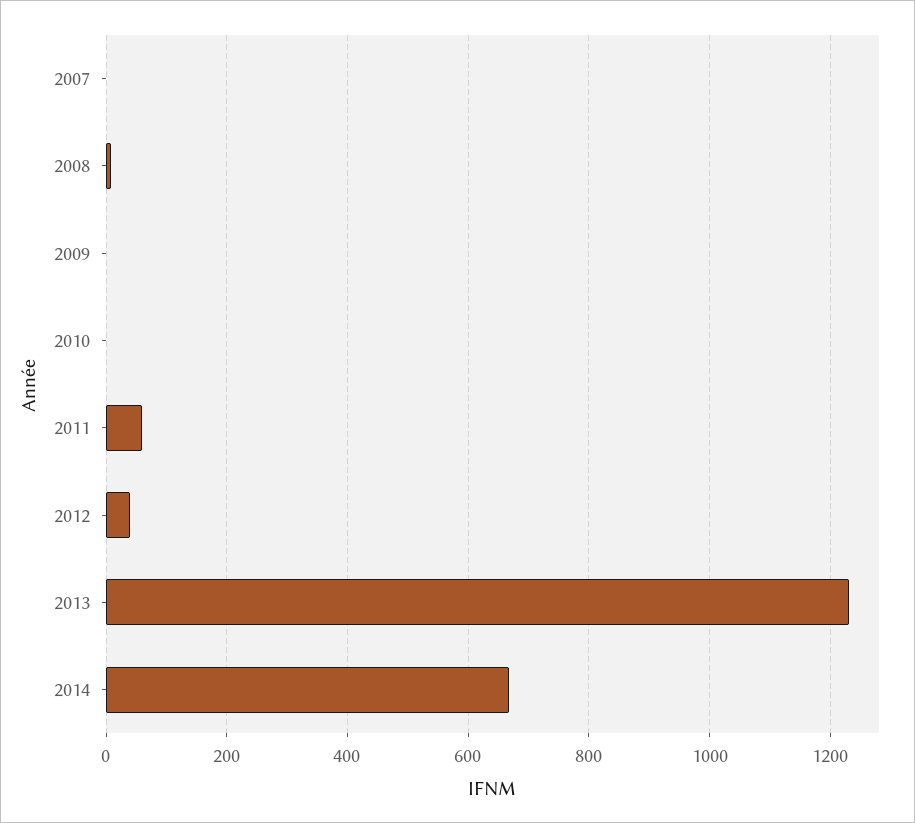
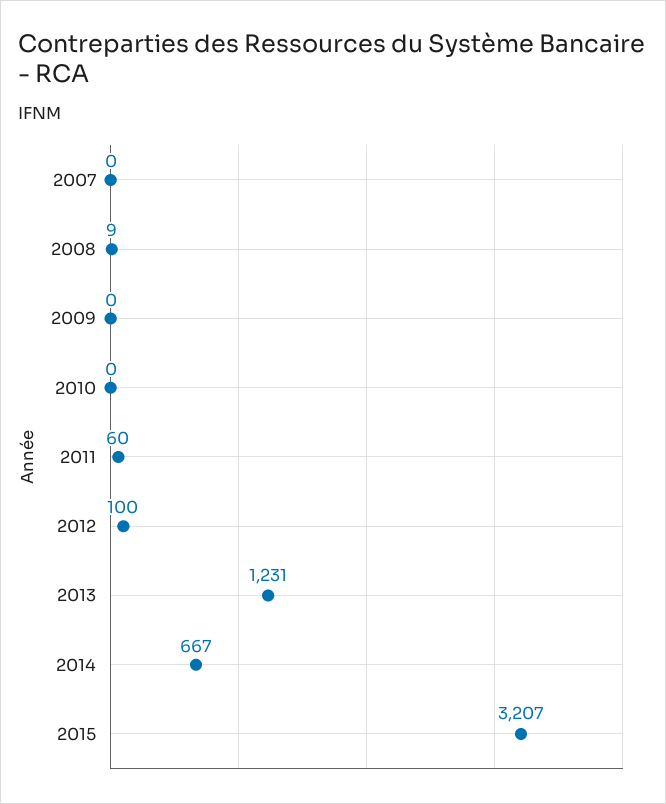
2012: 40 -> 100
2015: none -> 3207

